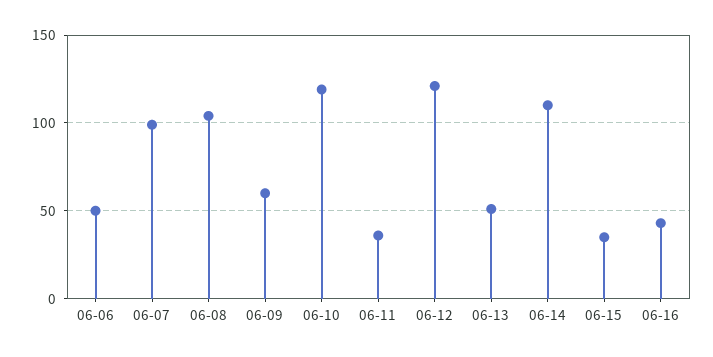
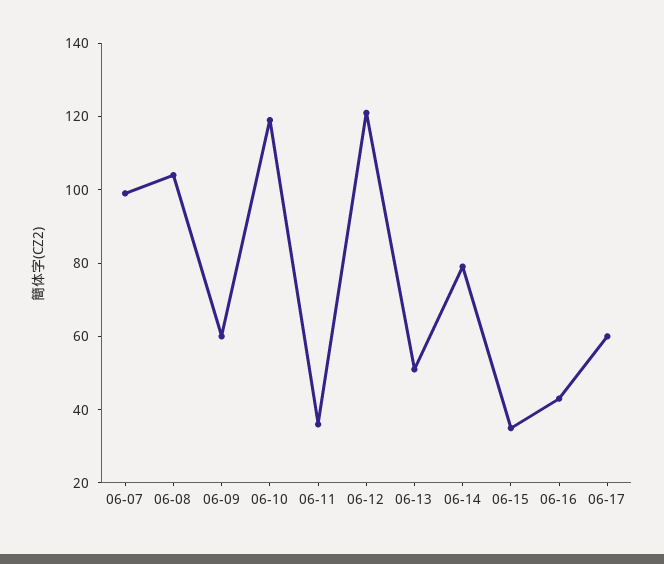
06-06: 50 -> none
06-14: 110 -> 80
06-17: none -> 60

